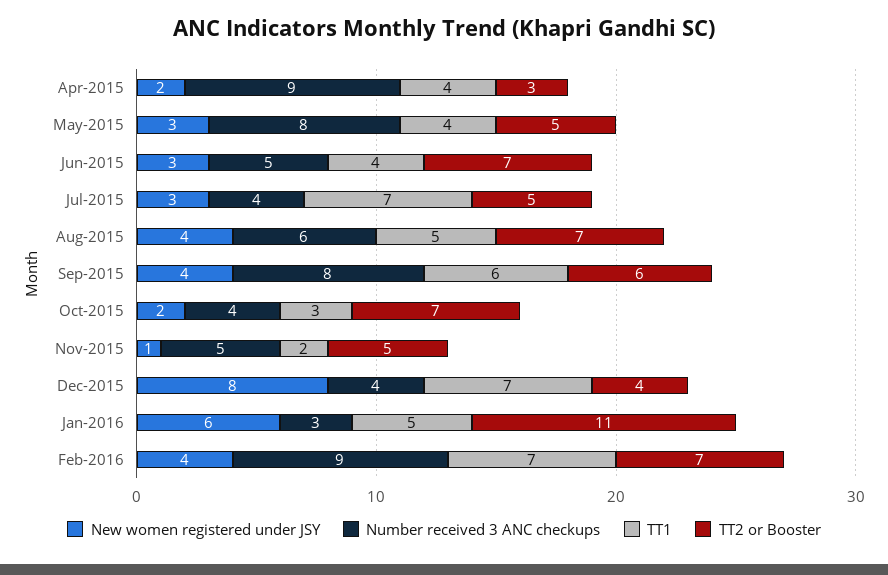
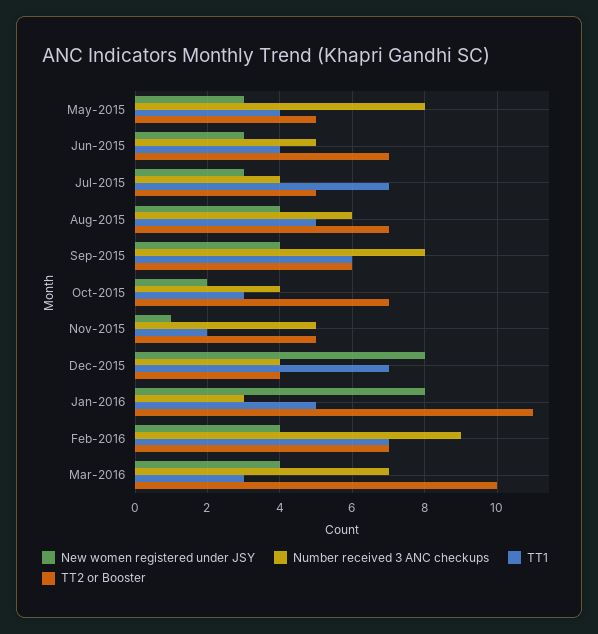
New women registered under JSY, Apr-2015: 2 -> none
Number received 3 ANC checkups, Apr-2015: 9 -> none
TT1, Apr-2015: 4 -> none
TT2 or Booster, Apr-2015: 3 -> none
New women registered under JSY, Jan-2016: 6 -> 8
New women registered under JSY, Mar-2016: none -> 4
Number received 3 ANC checkups, Mar-2016: none -> 7
TT1, Mar-2016: none -> 3
TT2 or Booster, Mar-2016: none -> 10

